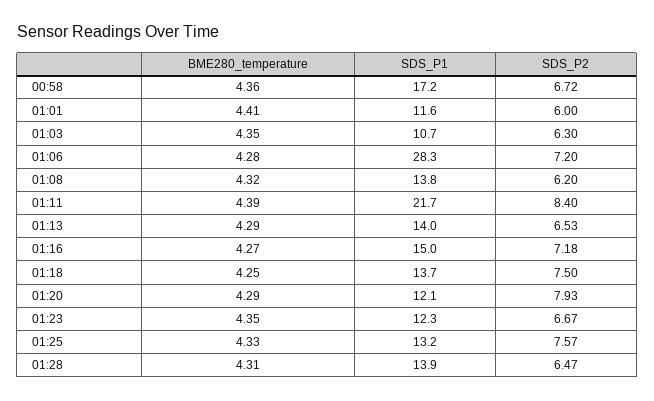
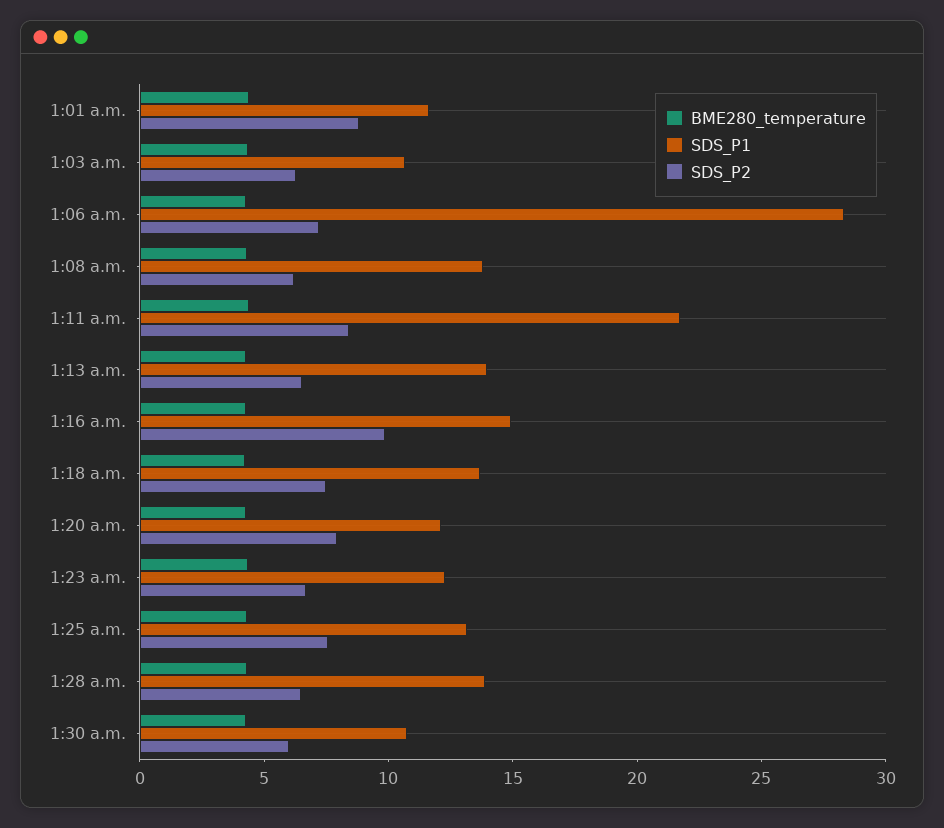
BME280_temperature, 00:58: 4.36 -> none
SDS_P1, 00:58: 17.2 -> none
SDS_P2, 00:58: 6.72 -> none
SDS_P2, 01:01: 6 -> 9
SDS_P2, 01:16: 7.18 -> 10
BME280_temperature, 1:30 a.m.: none -> 4
SDS_P1, 1:30 a.m.: none -> 11
SDS_P2, 1:30 a.m.: none -> 6

